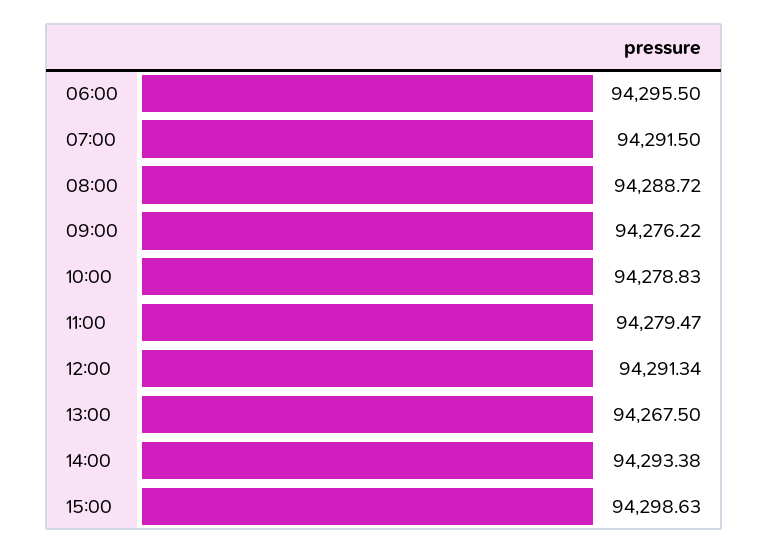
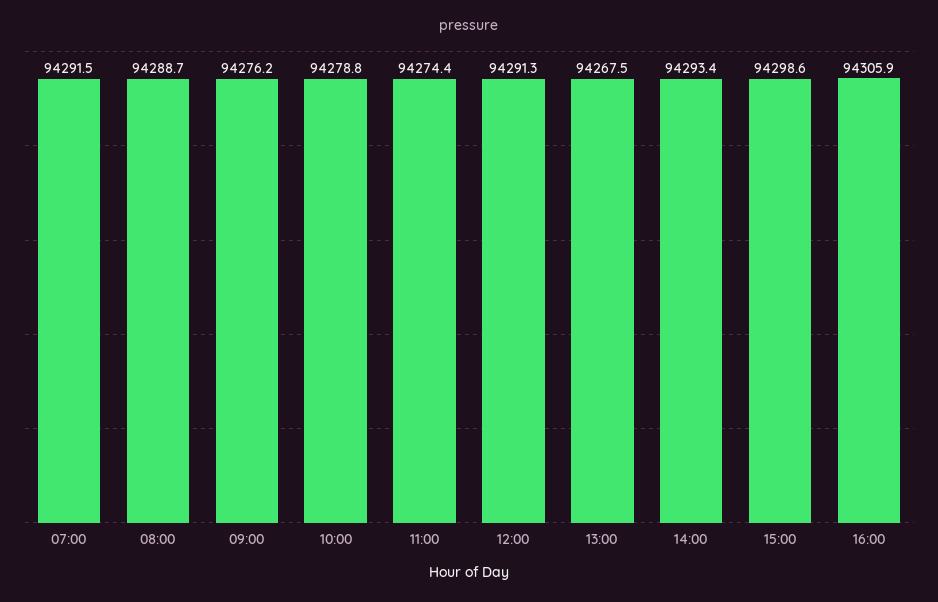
06:00: 94295.5 -> none
11:00: 94279.47 -> 94274.4
16:00: none -> 94305.9

